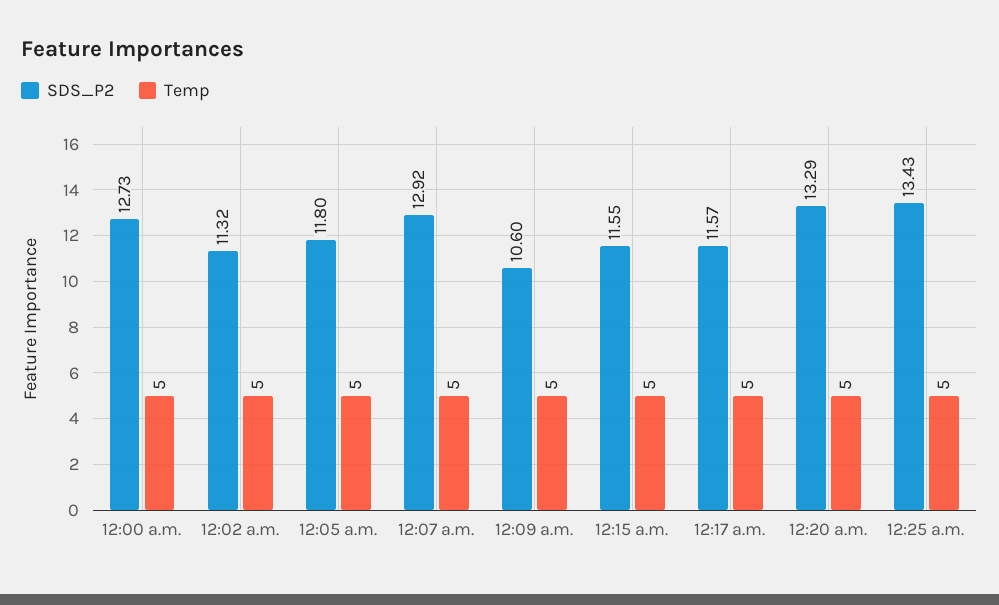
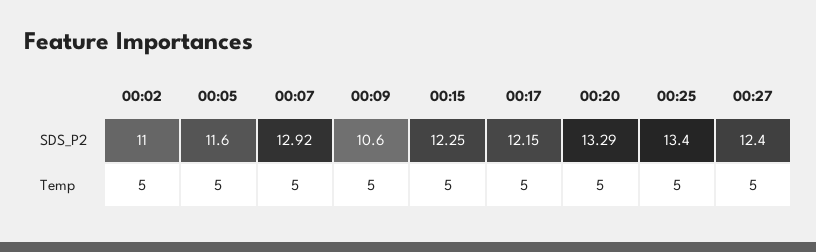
SDS_P2, 12:00 a.m.: 12.73 -> none
Temp, 12:00 a.m.: 5 -> none
SDS_P2, 12:02 a.m.: 11.32 -> 11
SDS_P2, 12:05 a.m.: 11.8 -> 11.6
SDS_P2, 12:15 a.m.: 11.55 -> 12.25
SDS_P2, 12:17 a.m.: 11.57 -> 12.15
SDS_P2, 12:25 a.m.: 13.43 -> 13.4
SDS_P2, 00:27: none -> 12.4
Temp, 00:27: none -> 5

